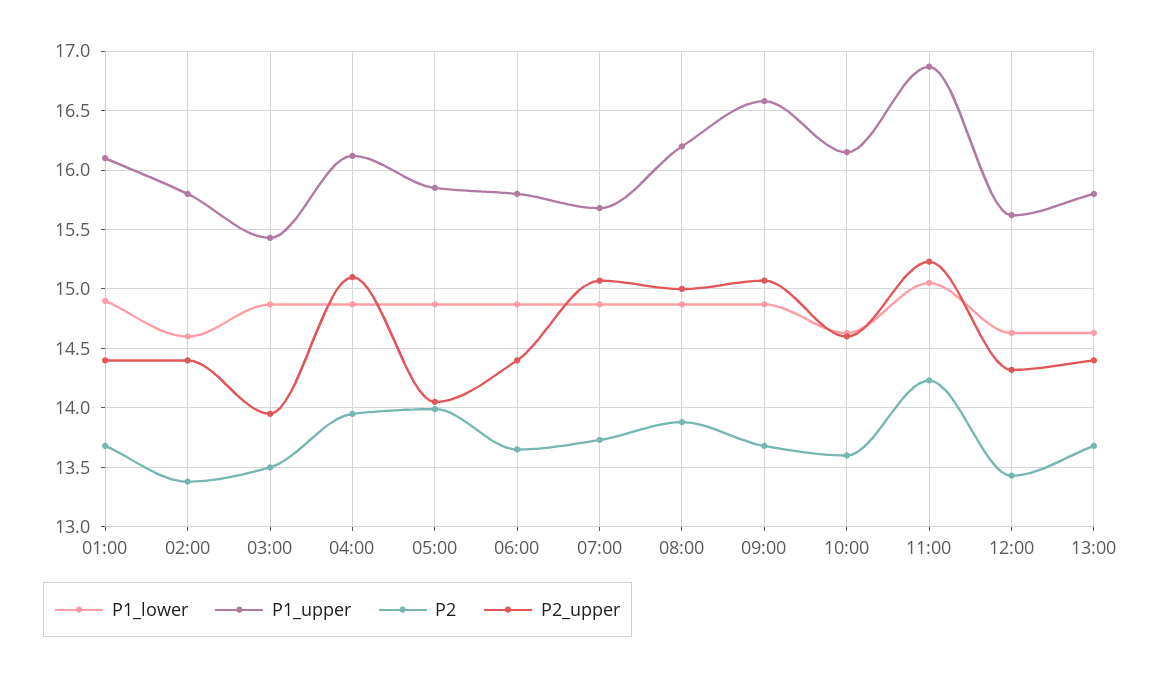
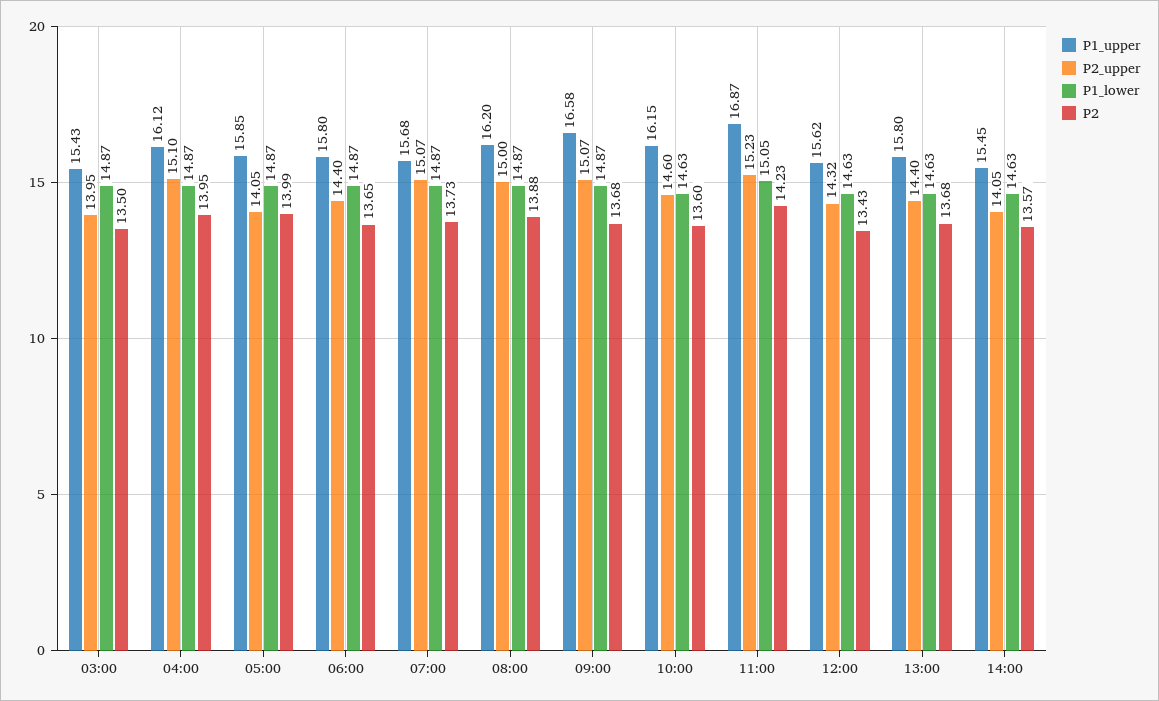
P1_lower, 01:00: 14.9 -> none
P1_upper, 01:00: 16.1 -> none
P2, 01:00: 13.7 -> none
P2_upper, 01:00: 14.4 -> none
P1_lower, 02:00: 14.6 -> none
P1_upper, 02:00: 15.8 -> none
P2, 02:00: 13.4 -> none
P2_upper, 02:00: 14.4 -> none
P1_upper, 14:00: none -> 15.45
P2_upper, 14:00: none -> 14.05
P1_lower, 14:00: none -> 14.63
P2, 14:00: none -> 13.57

